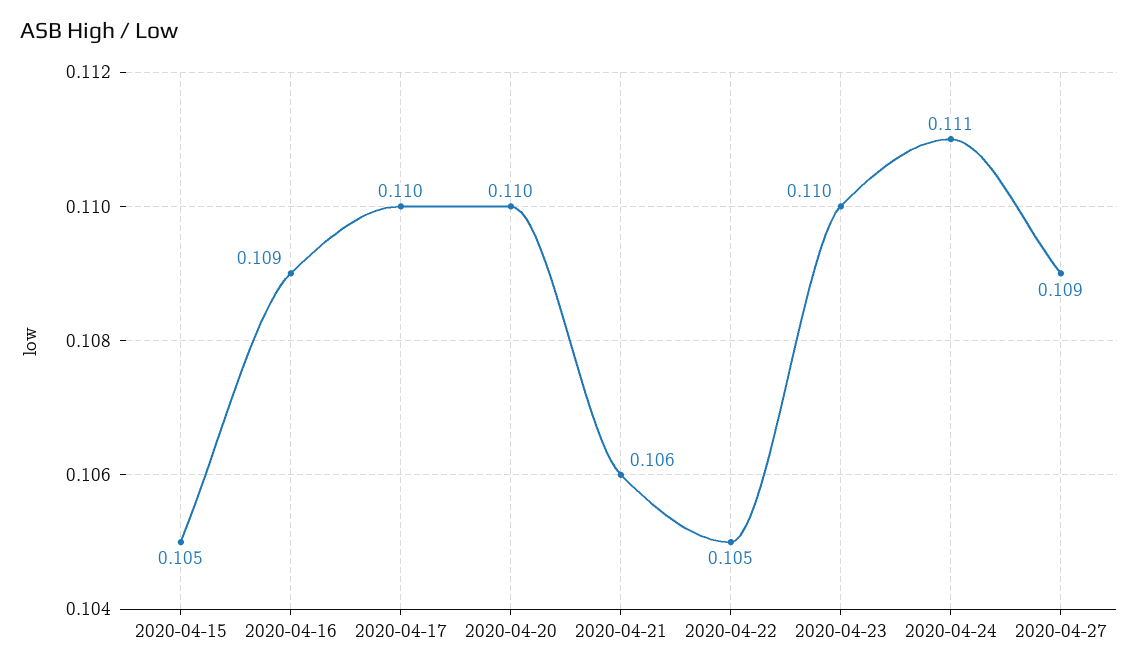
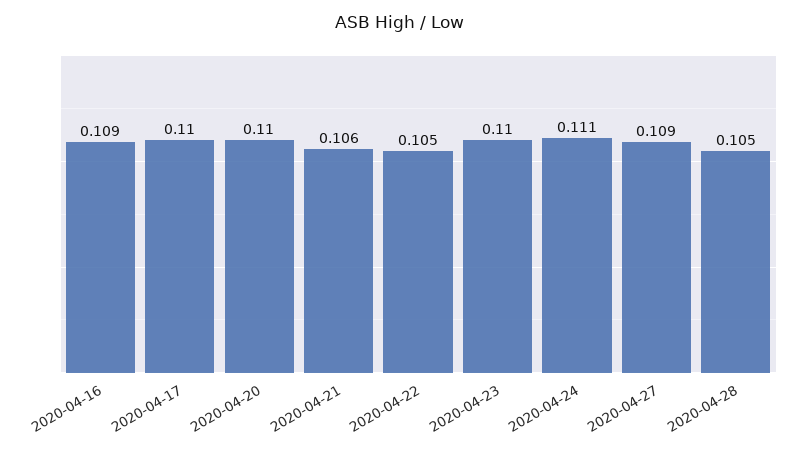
2020-04-15: 0.105 -> none
2020-04-28: none -> 0.105

